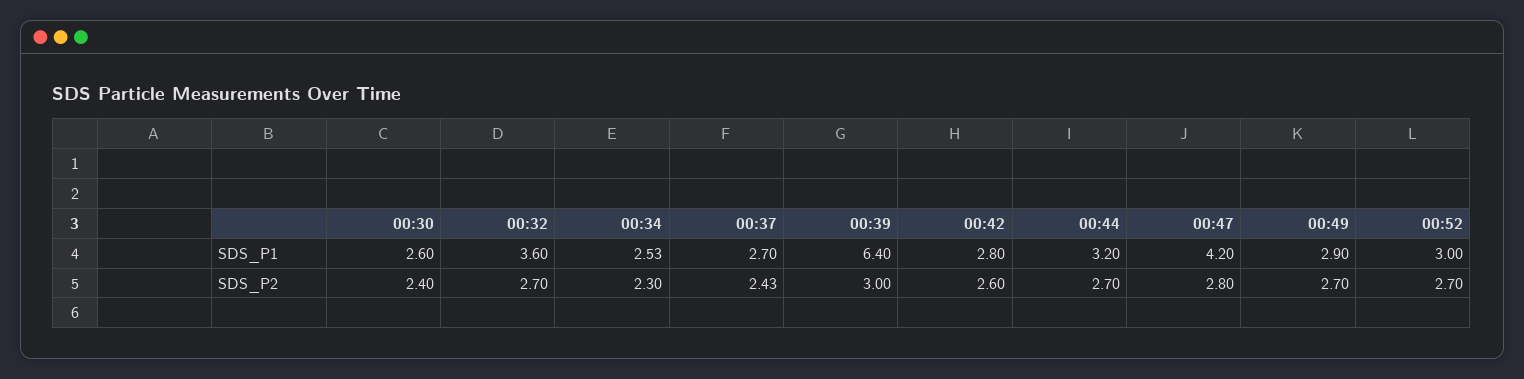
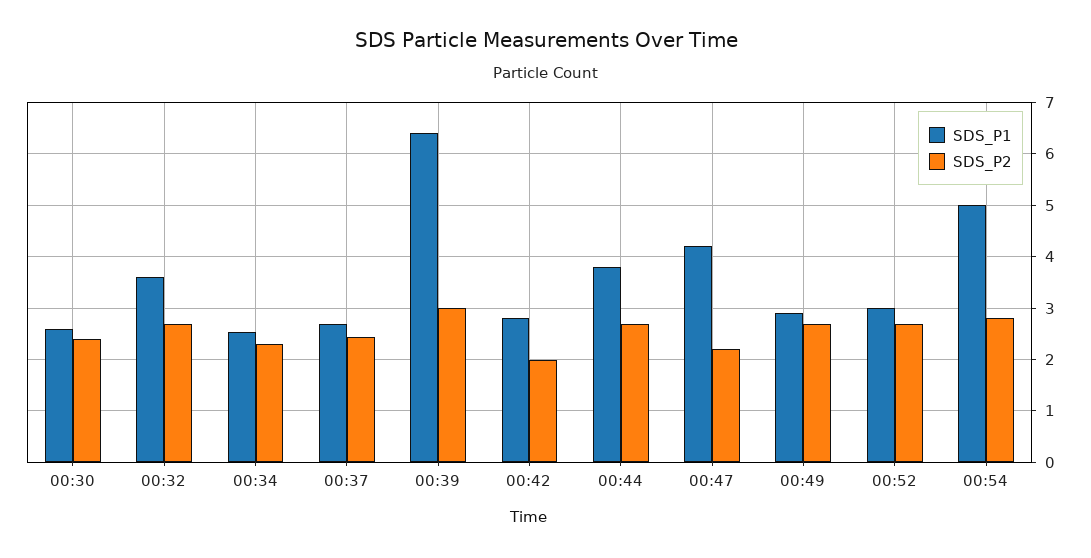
SDS_P1, 00:44: 3.2 -> 3.8
SDS_P2, 00:42: 2.6 -> 2
SDS_P2, 00:47: 2.8 -> 2.2
SDS_P1, 00:54: none -> 5
SDS_P2, 00:54: none -> 2.8

